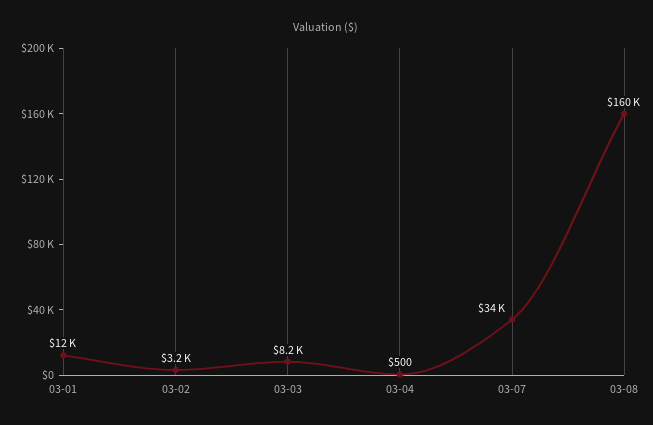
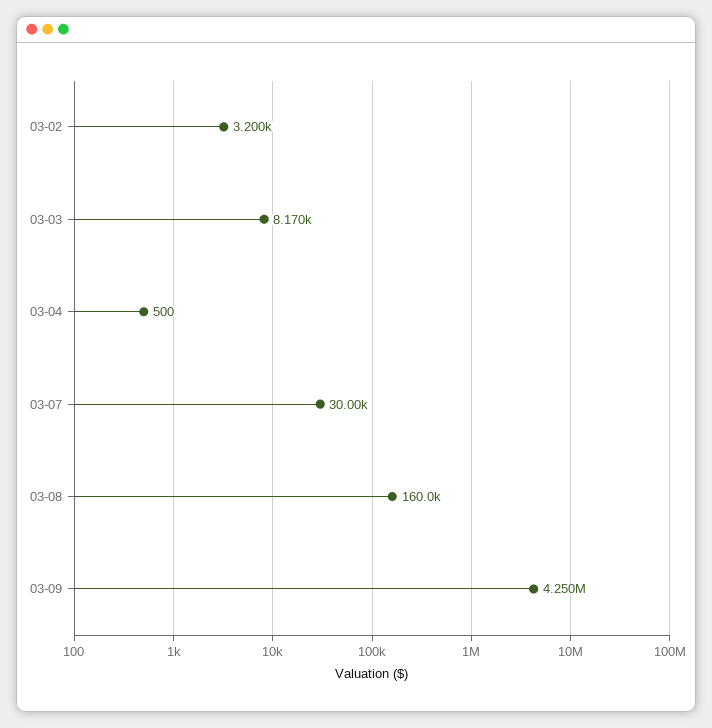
03-01: 12000 -> none
03-07: 34000 -> 30000
03-09: none -> 4250000

